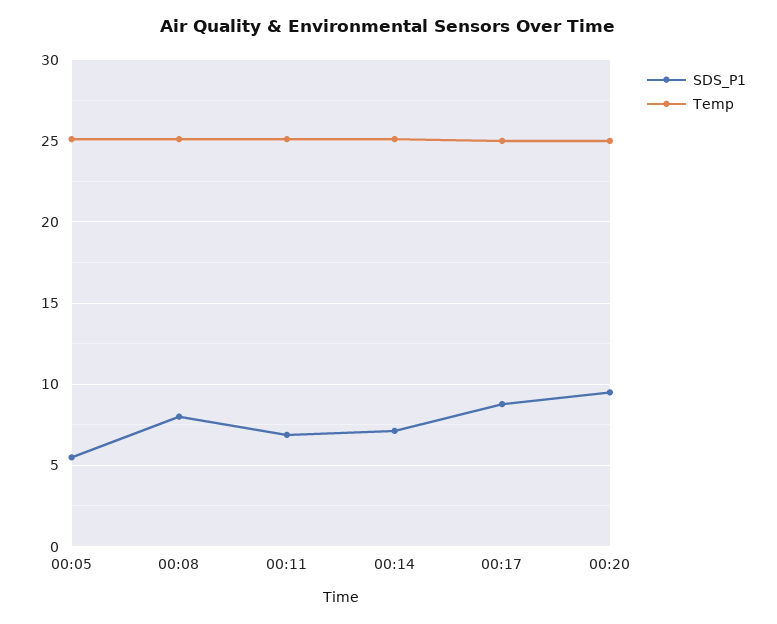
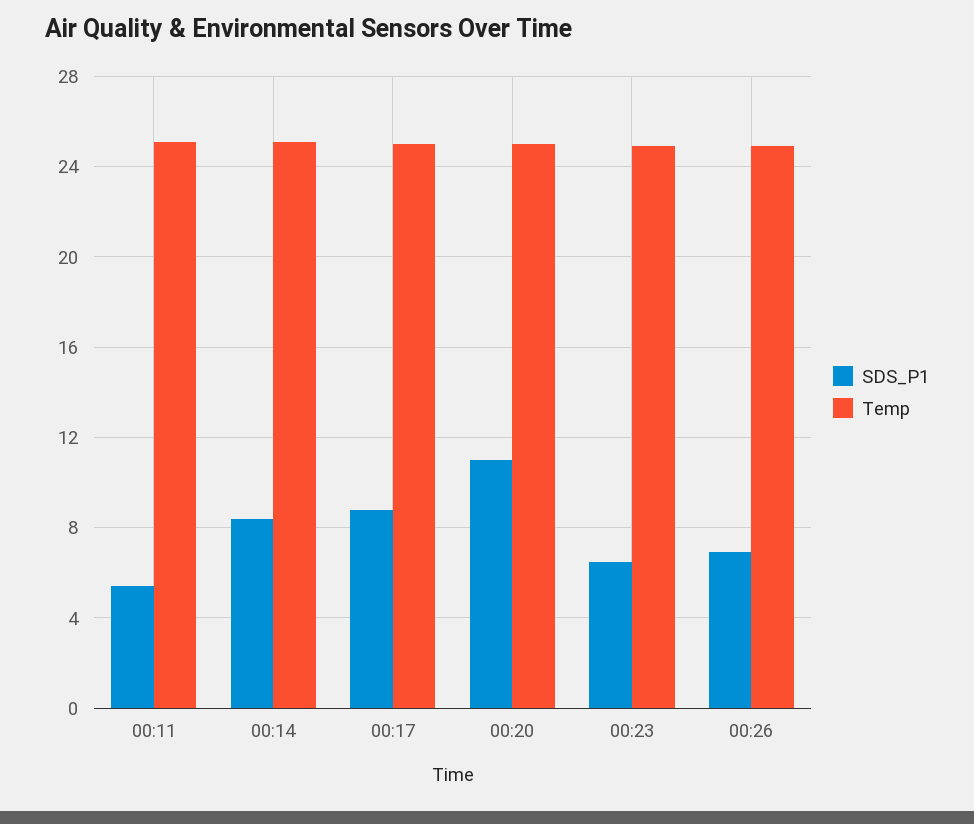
SDS_P1, 00:05: 5.5 -> none
Temp, 00:05: 25 -> none
SDS_P1, 00:08: 8 -> none
Temp, 00:08: 25 -> none
SDS_P1, 00:11: 7 -> 5.5
SDS_P1, 00:14: 7 -> 8.5
SDS_P1, 00:20: 9.5 -> 11
SDS_P1, 00:23: none -> 6.5
Temp, 00:23: none -> 25
SDS_P1, 00:26: none -> 7
Temp, 00:26: none -> 25

